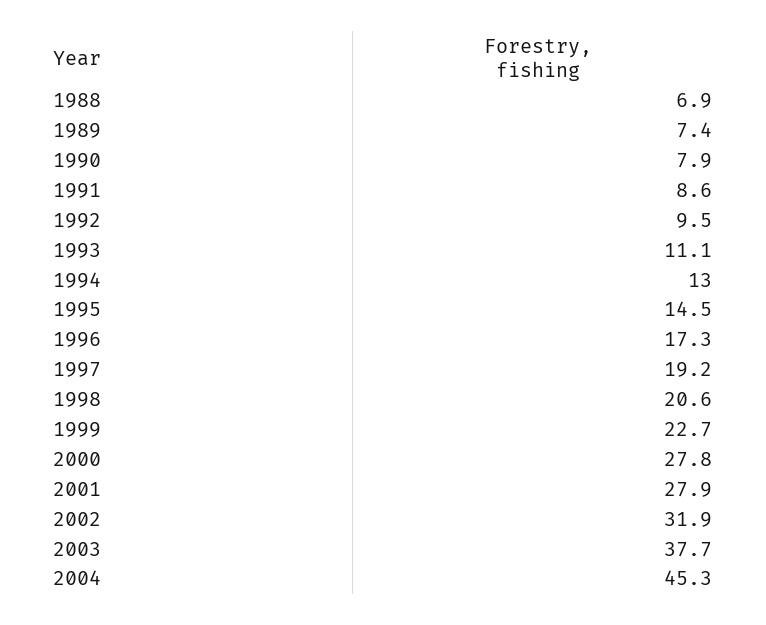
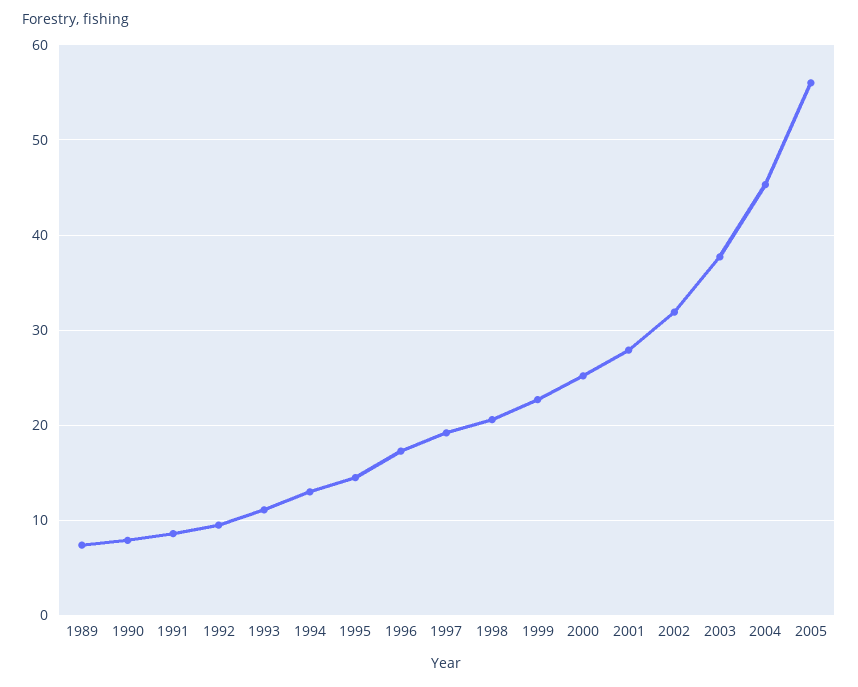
1988: 6.9 -> none
2000: 27.8 -> 25
2005: none -> 56

